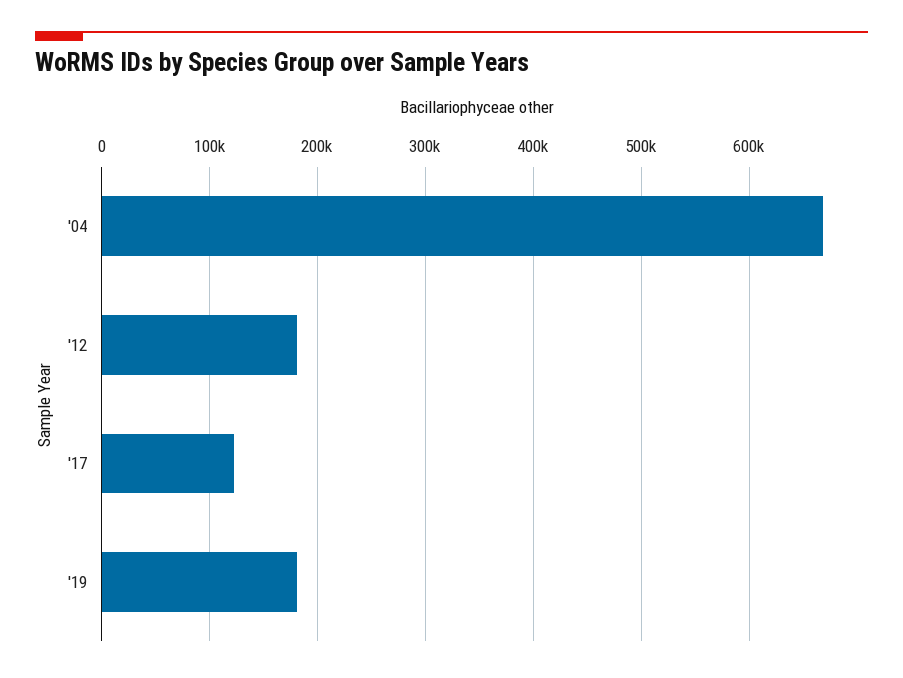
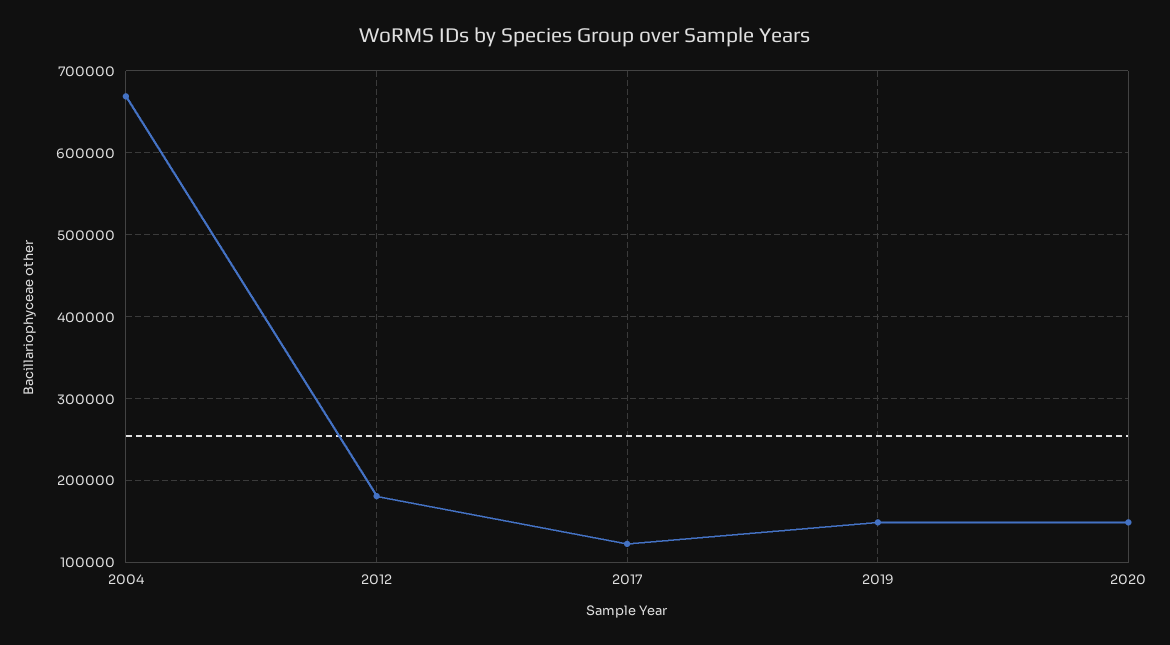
'19: 180000 -> 150000
2020: none -> 150000

